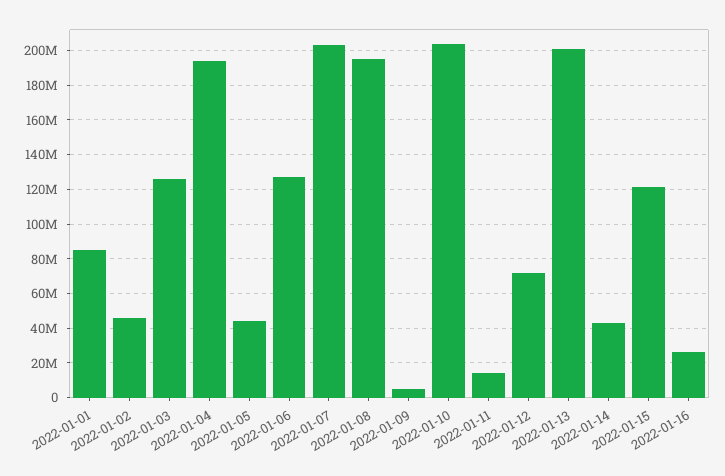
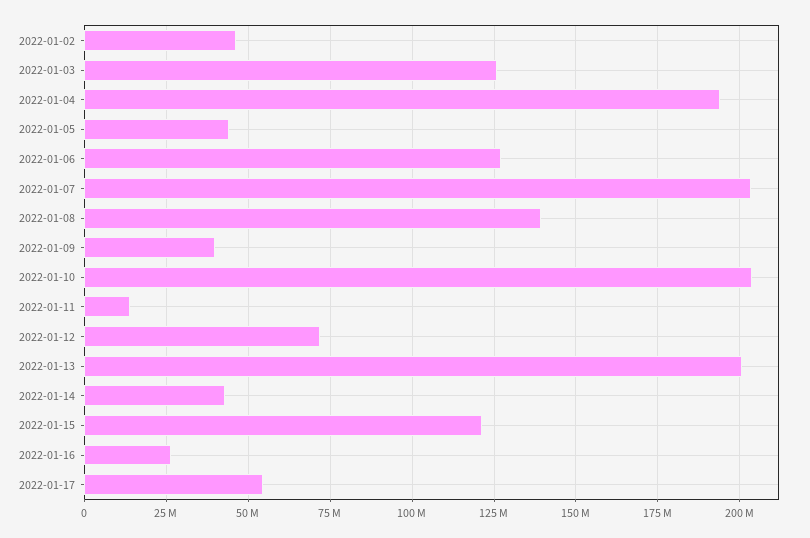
2022-01-01: 85000000 -> none
2022-01-08: 195000000 -> 140000000
2022-01-09: 5000000 -> 40000000
2022-01-17: none -> 55000000

